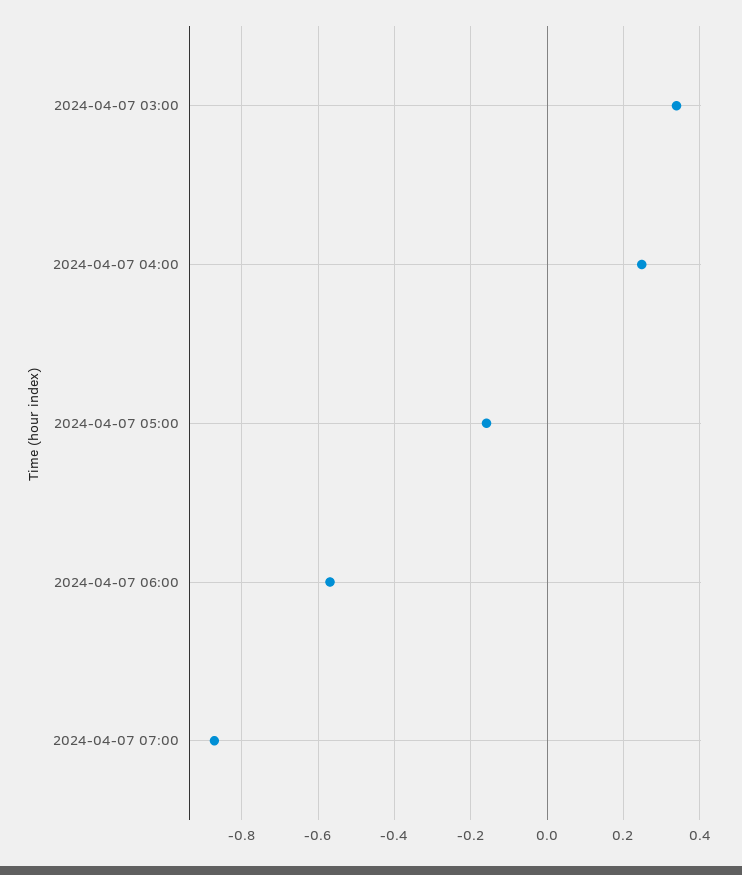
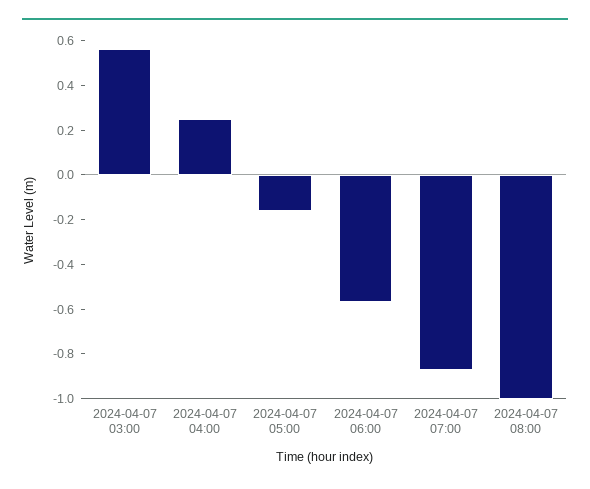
2024-04-07 03:00: 0.34 -> 0.55
2024-04-07 08:00: none -> -1

